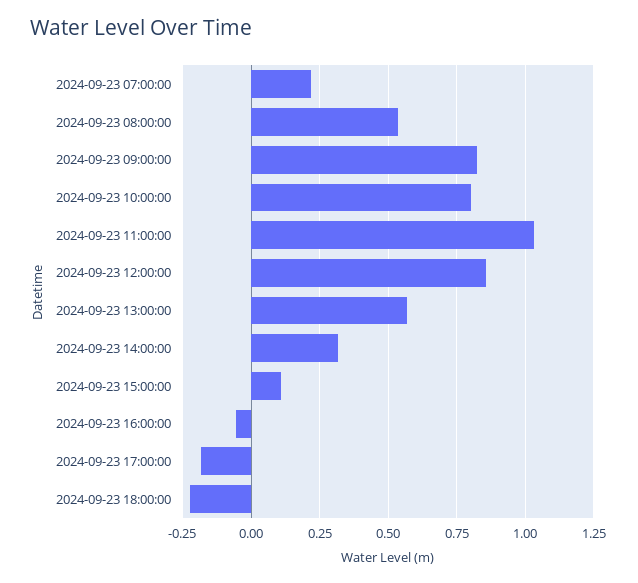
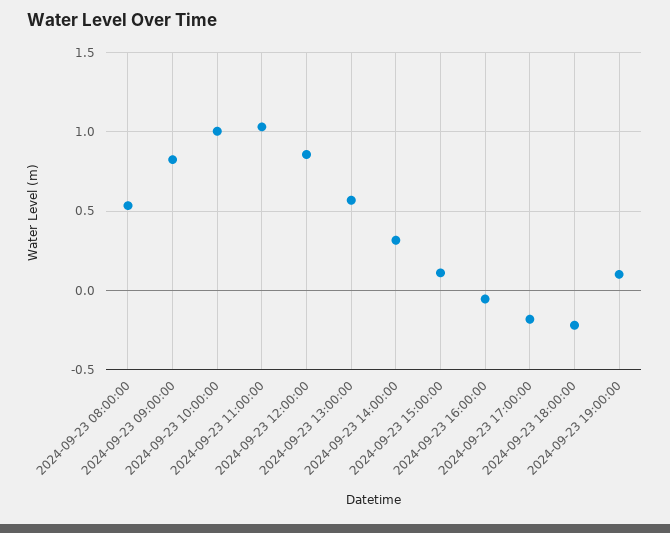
2024-09-23 07:00:00: 0.225 -> none
2024-09-23 10:00:00: 0.8 -> 1
2024-09-23 19:00:00: none -> 0.1

